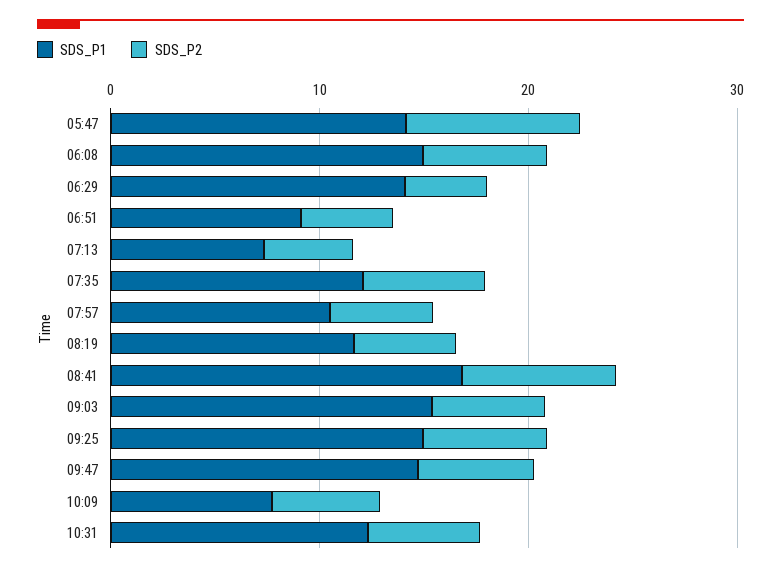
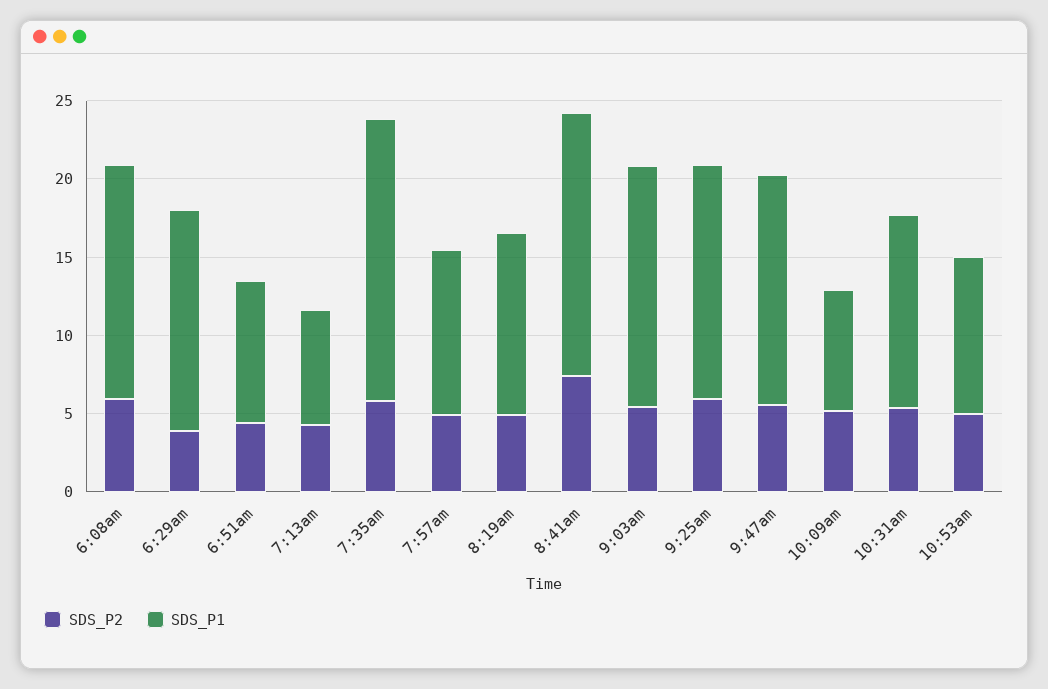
SDS_P1, 05:47: 14 -> none
SDS_P2, 05:47: 8 -> none
SDS_P1, 07:35: 12 -> 18
SDS_P2, 10:53am: none -> 5
SDS_P1, 10:53am: none -> 10

